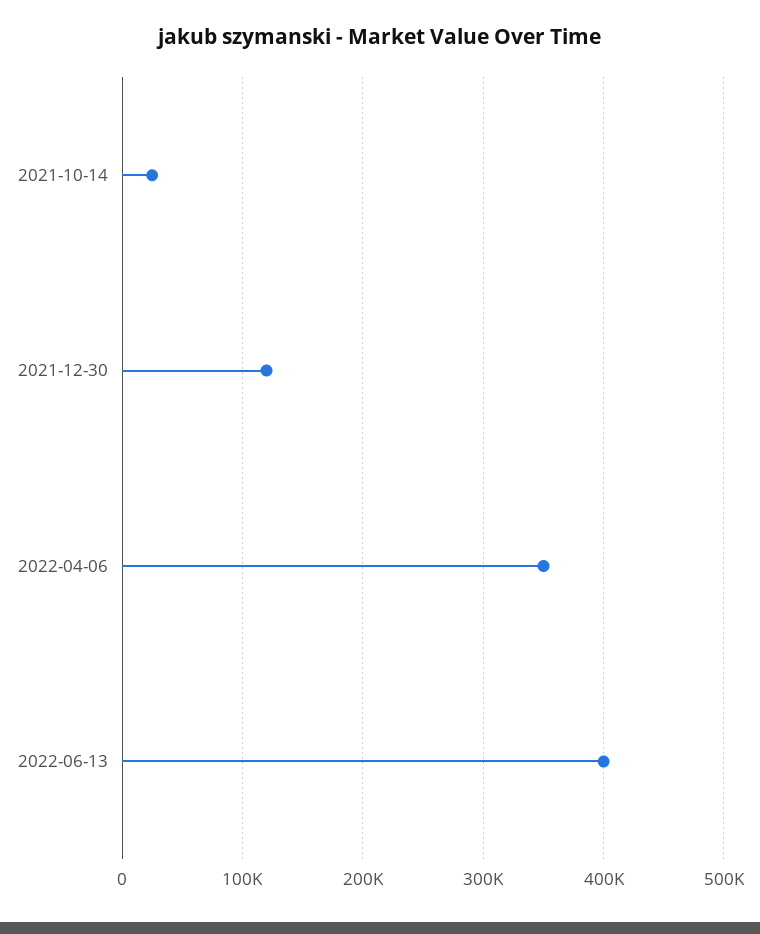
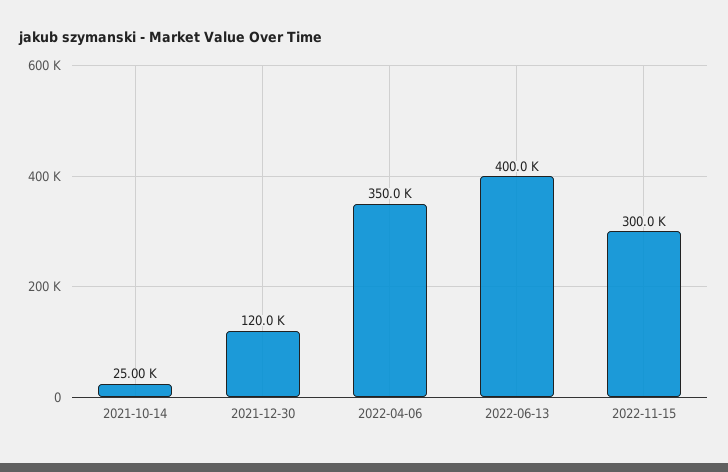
2022-11-15: none -> 300000

